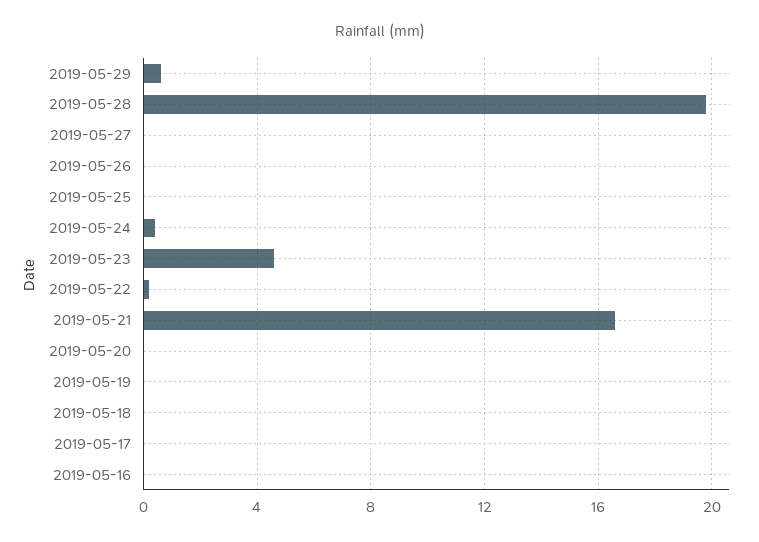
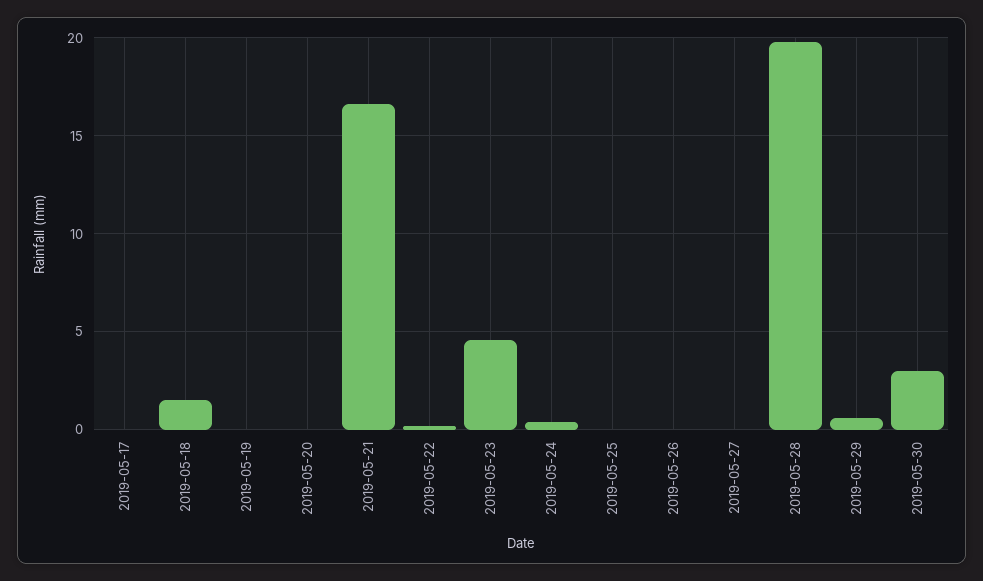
2019-05-18: 0 -> 1.5
2019-05-16: 0 -> none
2019-05-30: none -> 3

